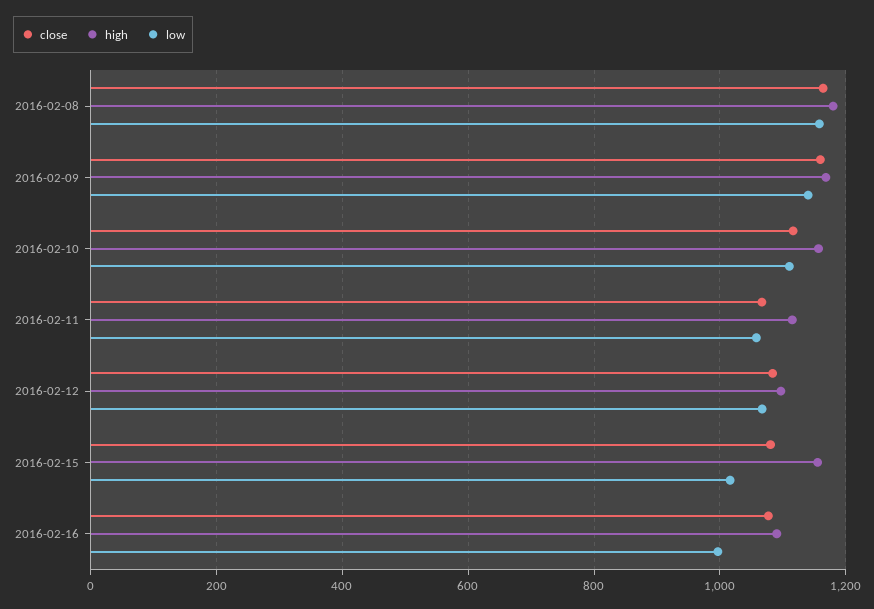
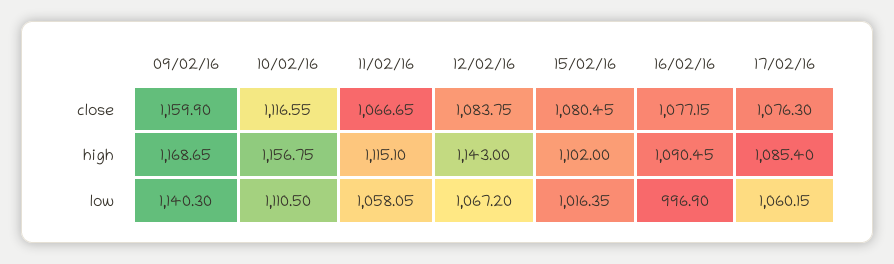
close, 2016-02-08: 1160 -> none
high, 2016-02-08: 1180 -> none
low, 2016-02-08: 1160 -> none
high, 2016-02-12: 1100 -> 1143
high, 2016-02-15: 1160 -> 1102
close, 17/02/16: none -> 1076.3
high, 17/02/16: none -> 1085.4
low, 17/02/16: none -> 1060.15

